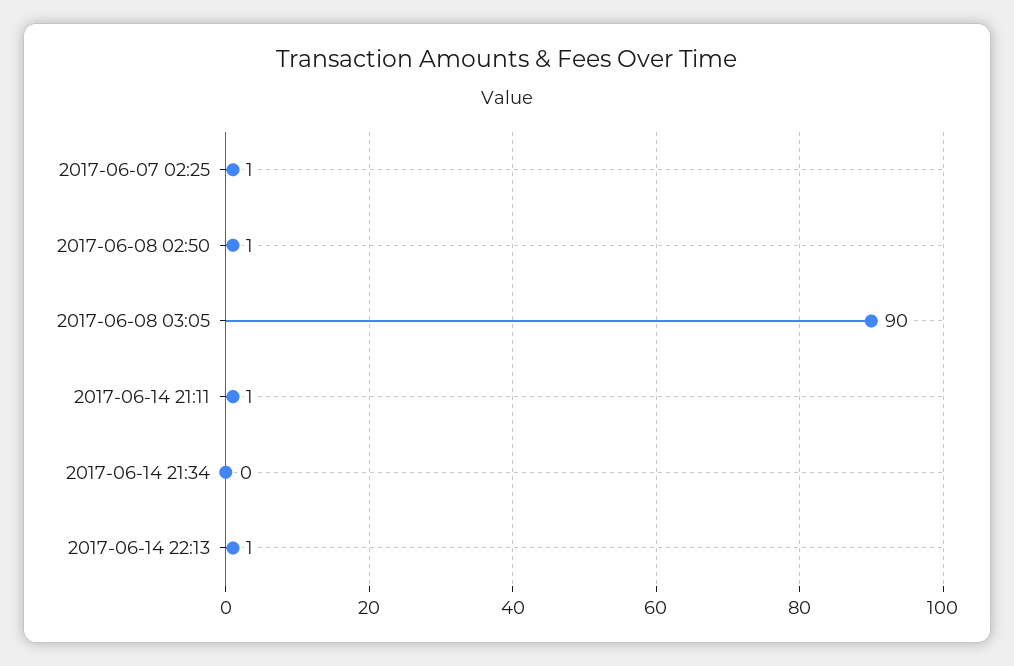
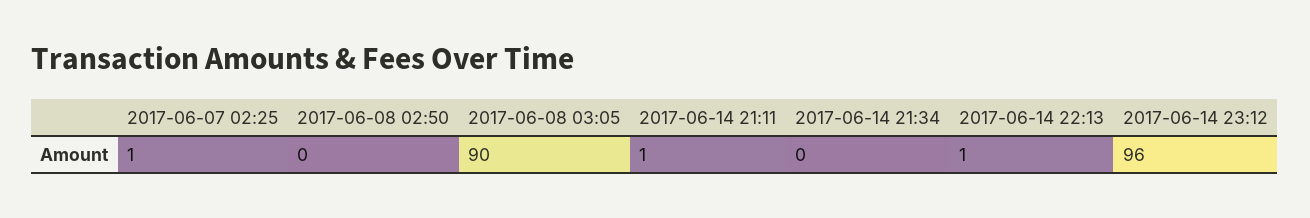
2017-06-08 02:50: 1 -> 0
2017-06-14 23:12: none -> 96

